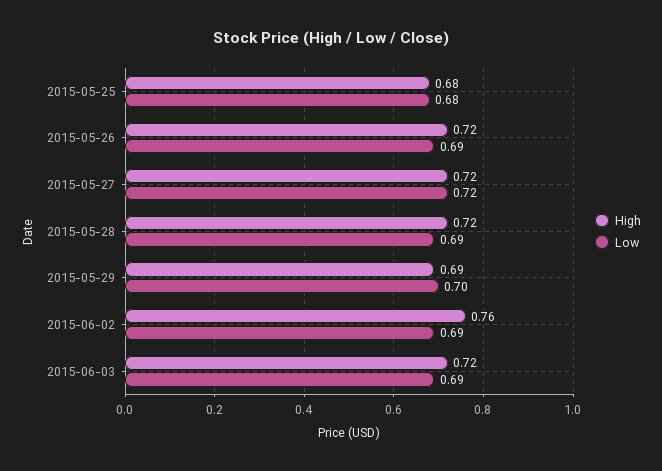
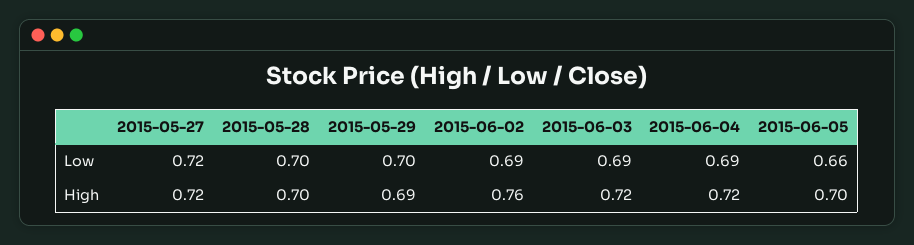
High, 2015-05-25: 0.68 -> none
Low, 2015-05-25: 0.68 -> none
High, 2015-05-26: 0.72 -> none
Low, 2015-05-26: 0.69 -> none
High, 2015-05-28: 0.72 -> 0.7
Low, 2015-05-28: 0.69 -> 0.7
Low, 2015-06-04: none -> 0.69
Low, 2015-06-05: none -> 0.66
High, 2015-06-04: none -> 0.72
High, 2015-06-05: none -> 0.7

